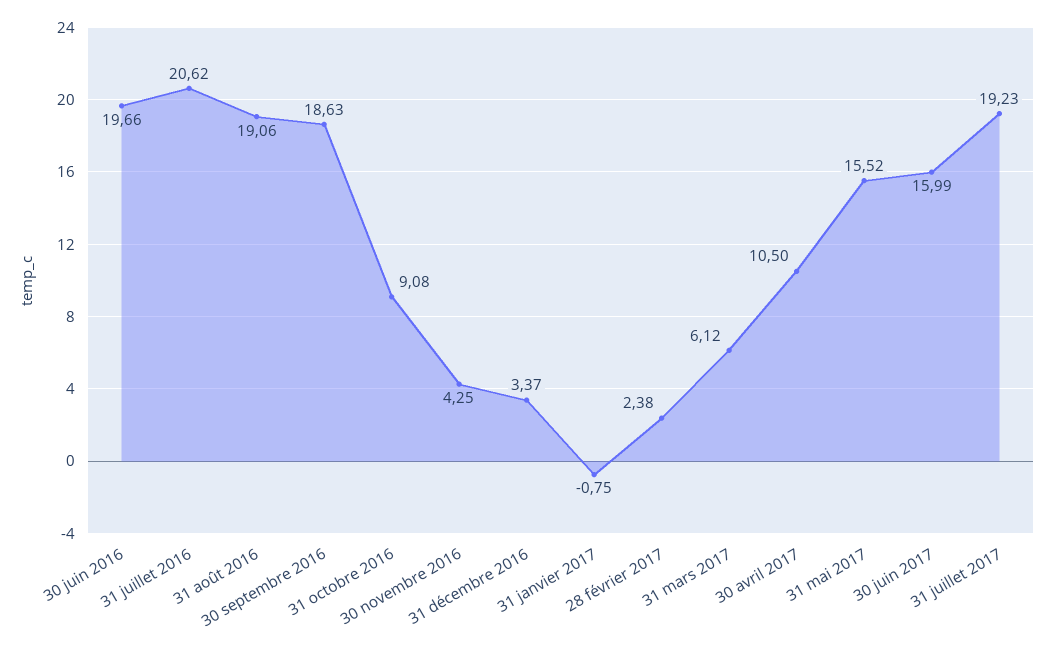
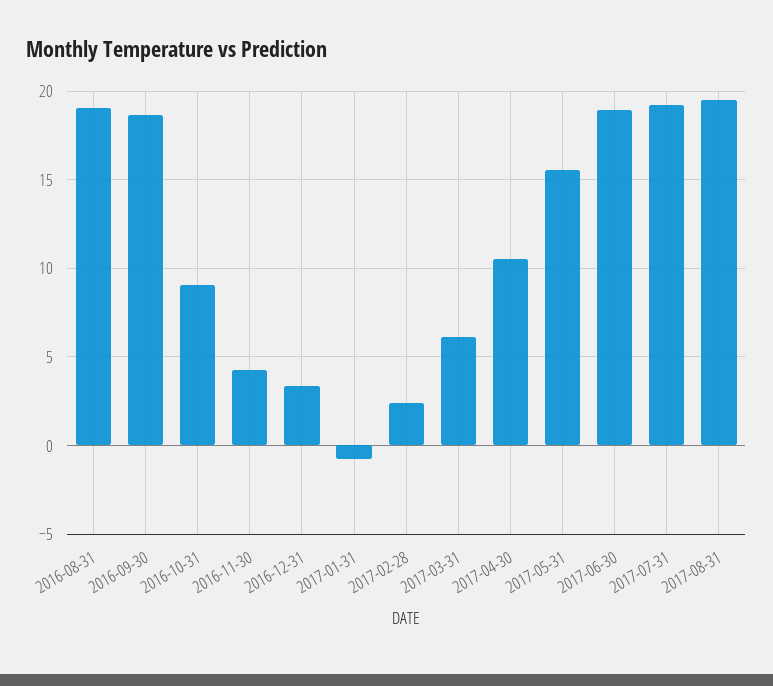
30 juin 2016: 19.66 -> none
31 juillet 2016: 20.62 -> none
30 juin 2017: 15.99 -> 19
2017-08-31: none -> 19.5

